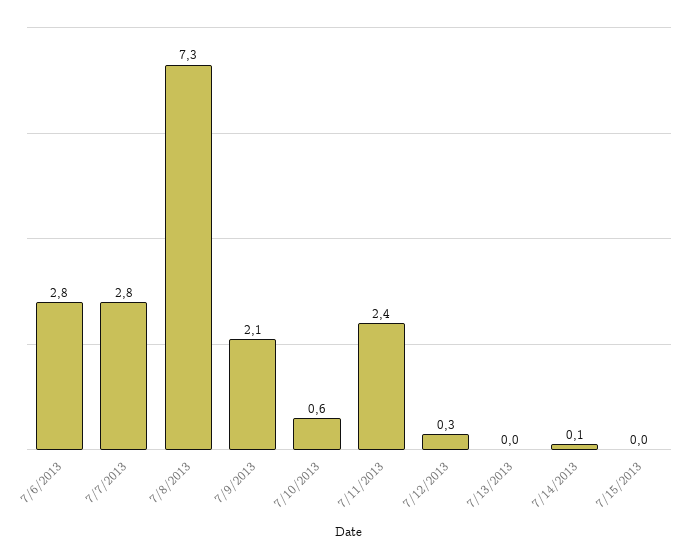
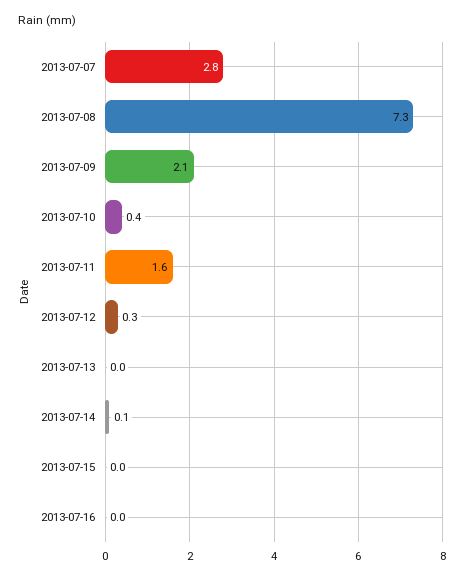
7/6/2013: 2.8 -> none
7/10/2013: 0.6 -> 0.4
7/11/2013: 2.4 -> 1.6
2013-07-16: none -> 0

